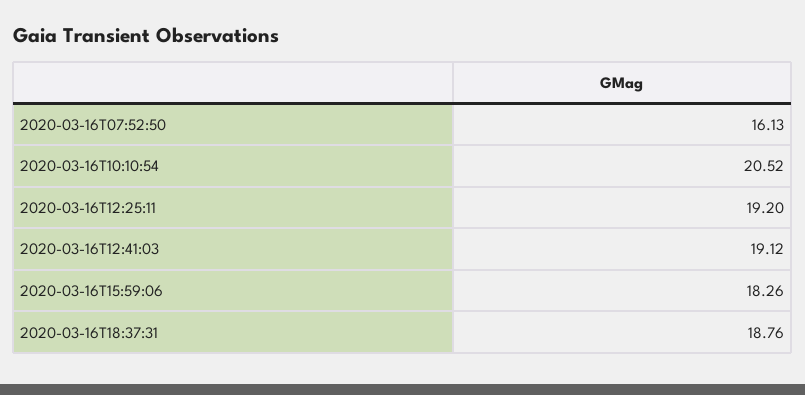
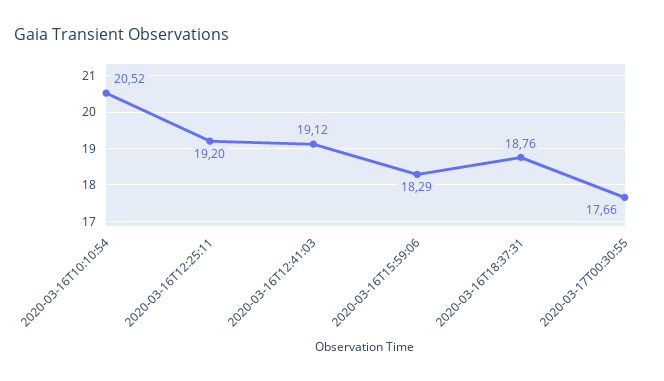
2020-03-16T07:52:50: 16.13 -> none
2020-03-16T15:59:06: 18.26 -> 18.29
2020-03-17T00:30:55: none -> 17.66

